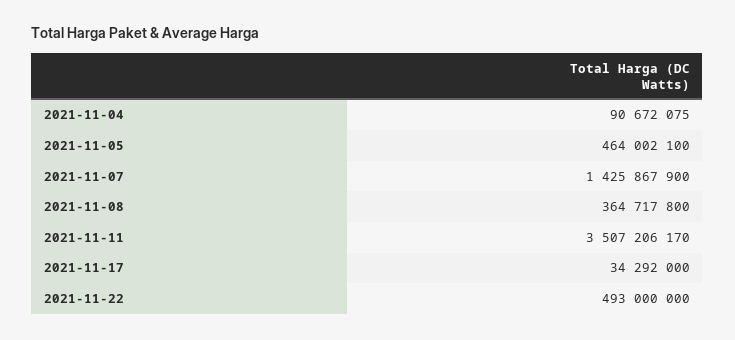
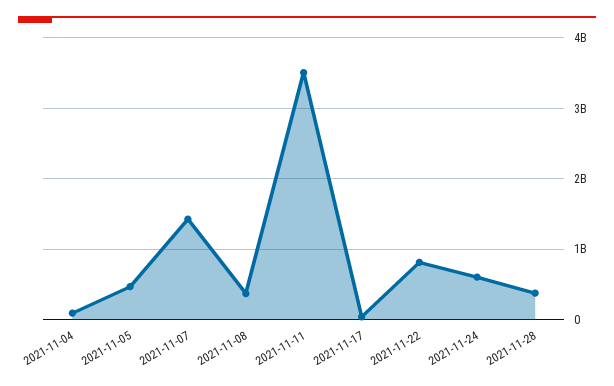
2021-11-22: 493000000 -> 800000000
2021-11-24: none -> 600000000
2021-11-28: none -> 400000000

